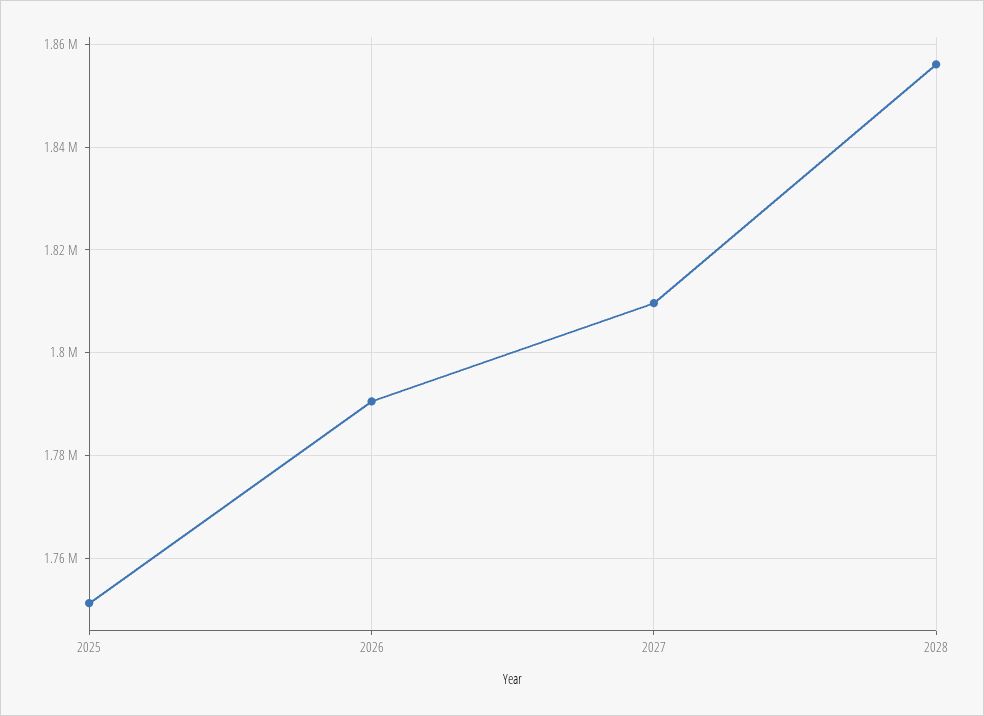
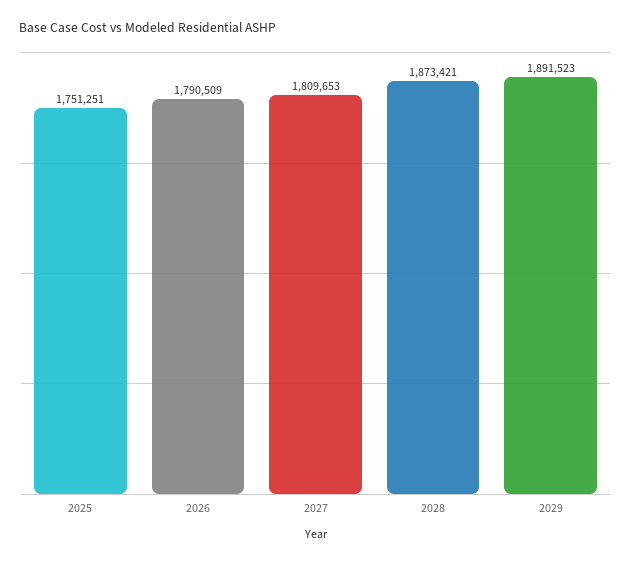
2028: 1856000 -> 1873421
2029: none -> 1891523

